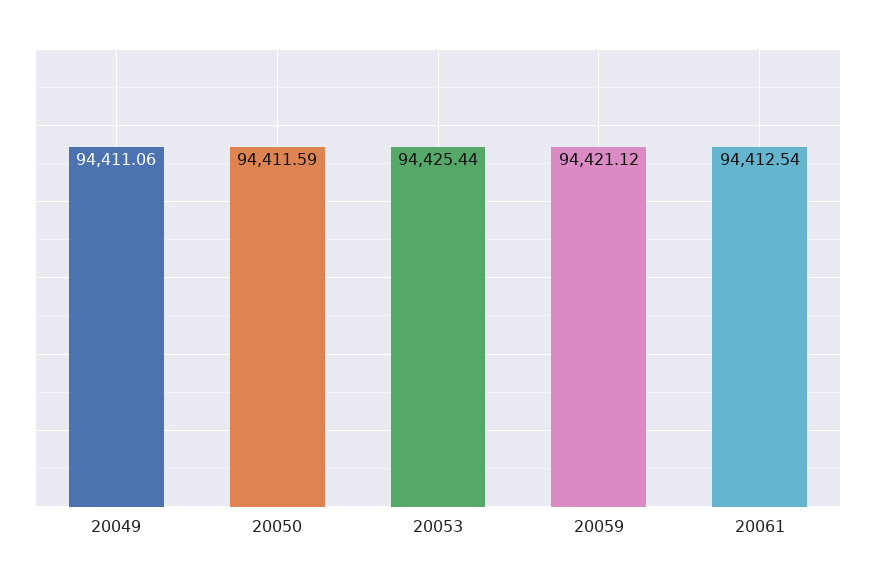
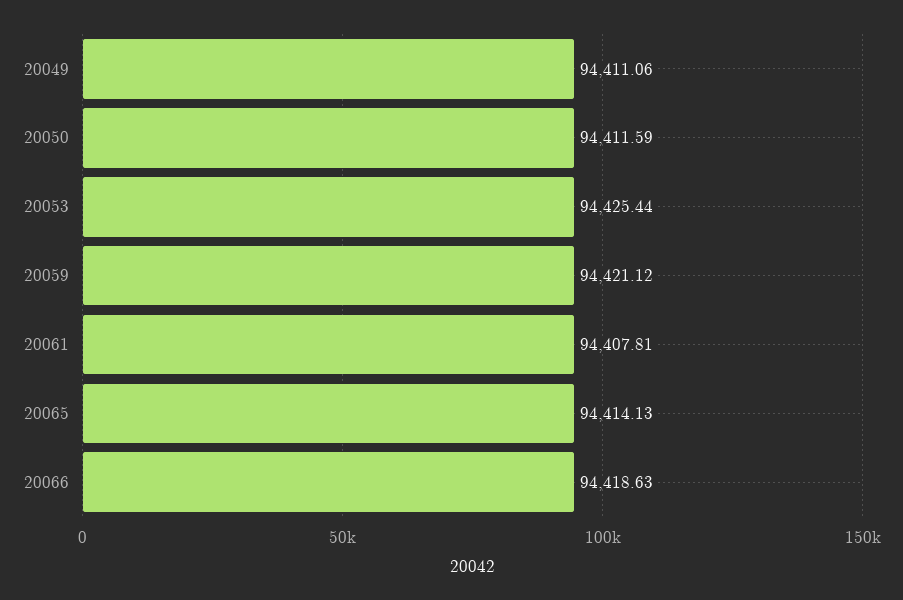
20061: 94412.54 -> 94407.81
20065: none -> 94414.13
20066: none -> 94418.63

